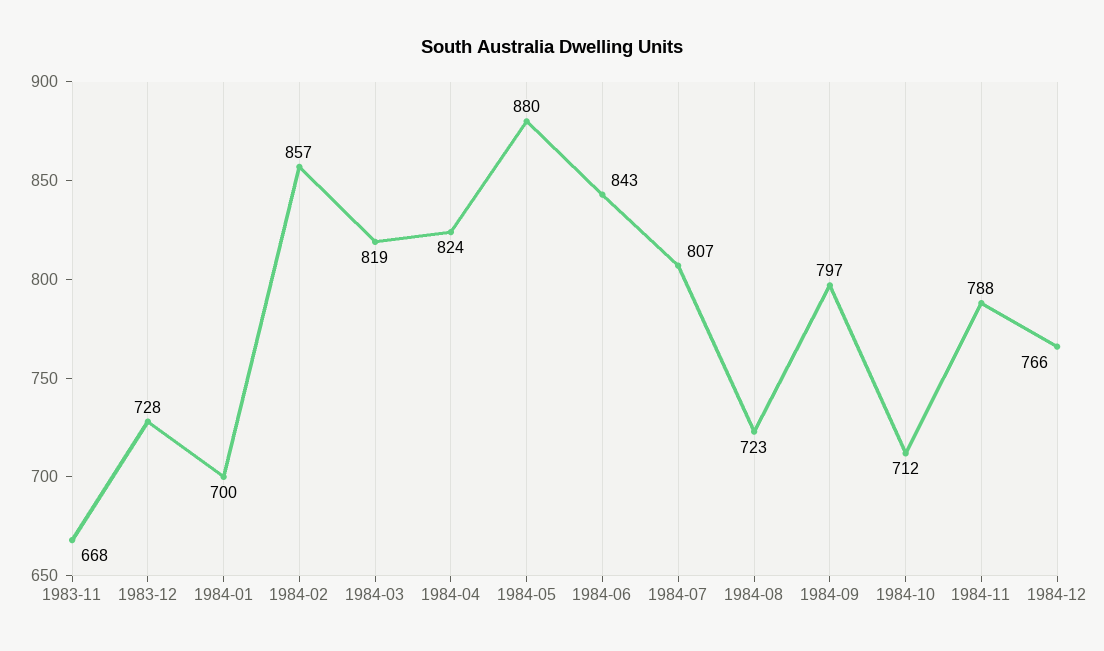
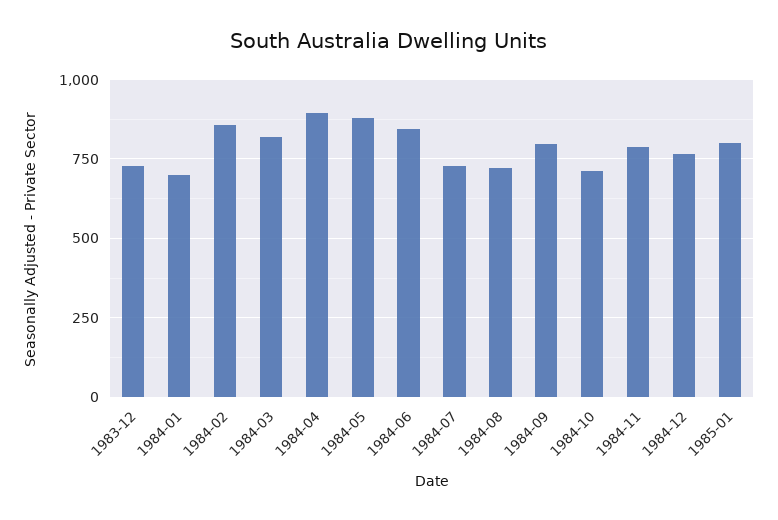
1983-11: 668 -> none
1984-04: 824 -> 900
1984-07: 807 -> 725
1985-01: none -> 800

